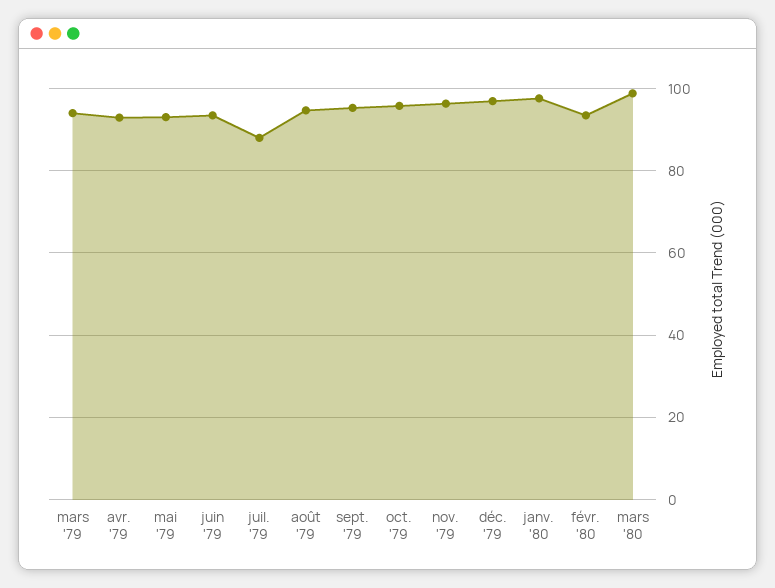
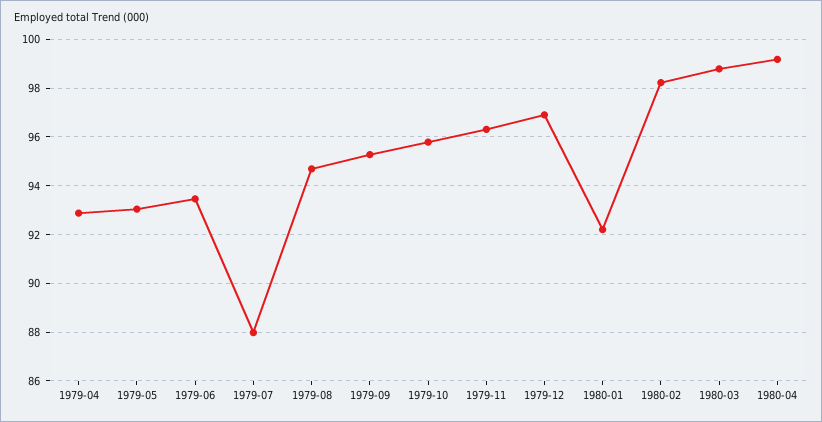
mars '79: 94 -> none
janv. '80: 98 -> 92.25
févr. '80: 94 -> 98.25
1980-04: none -> 99.25

